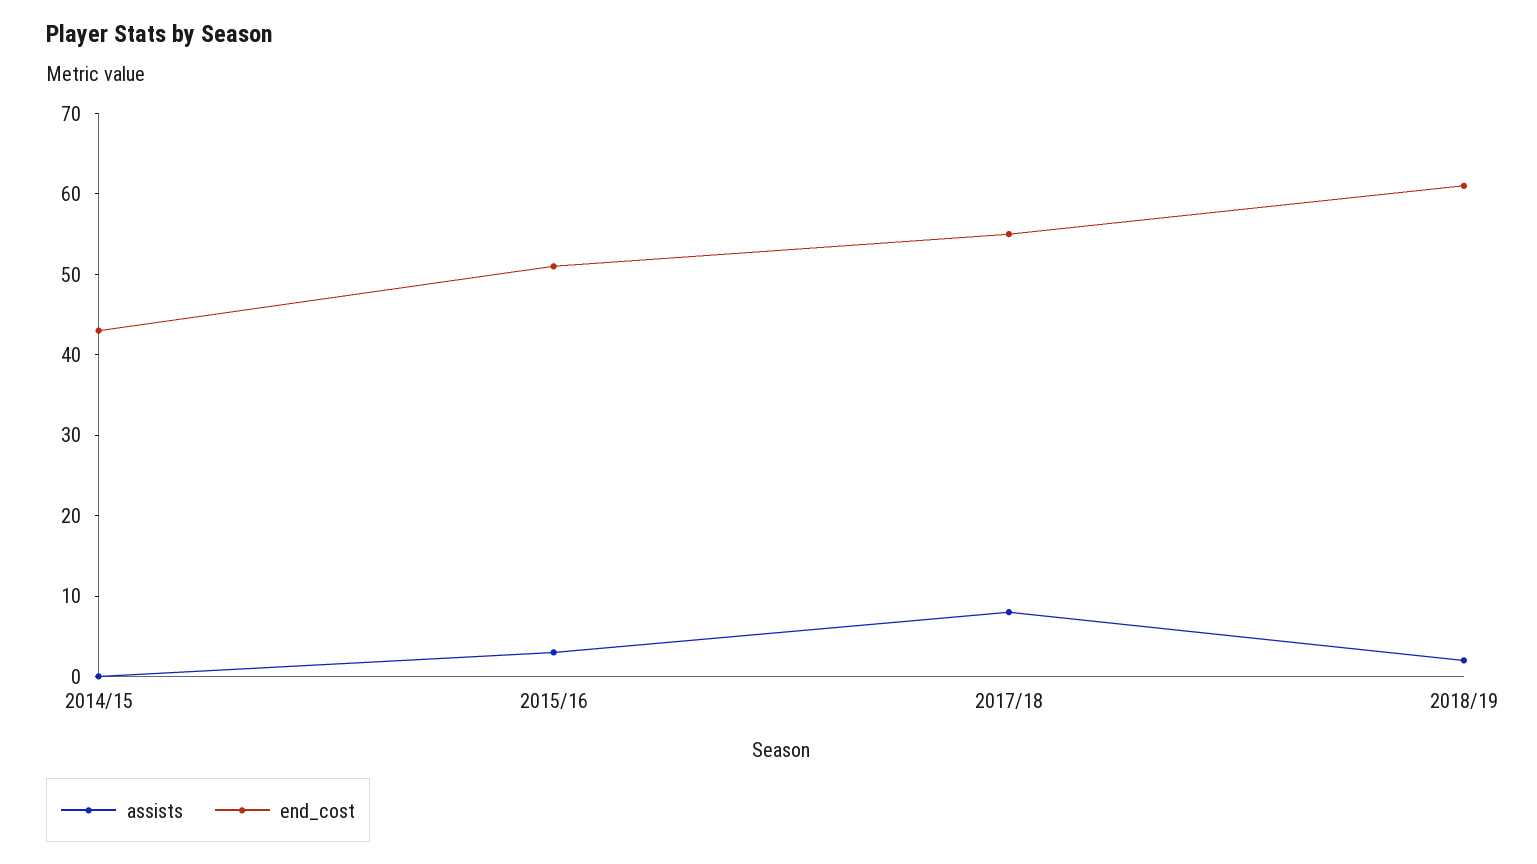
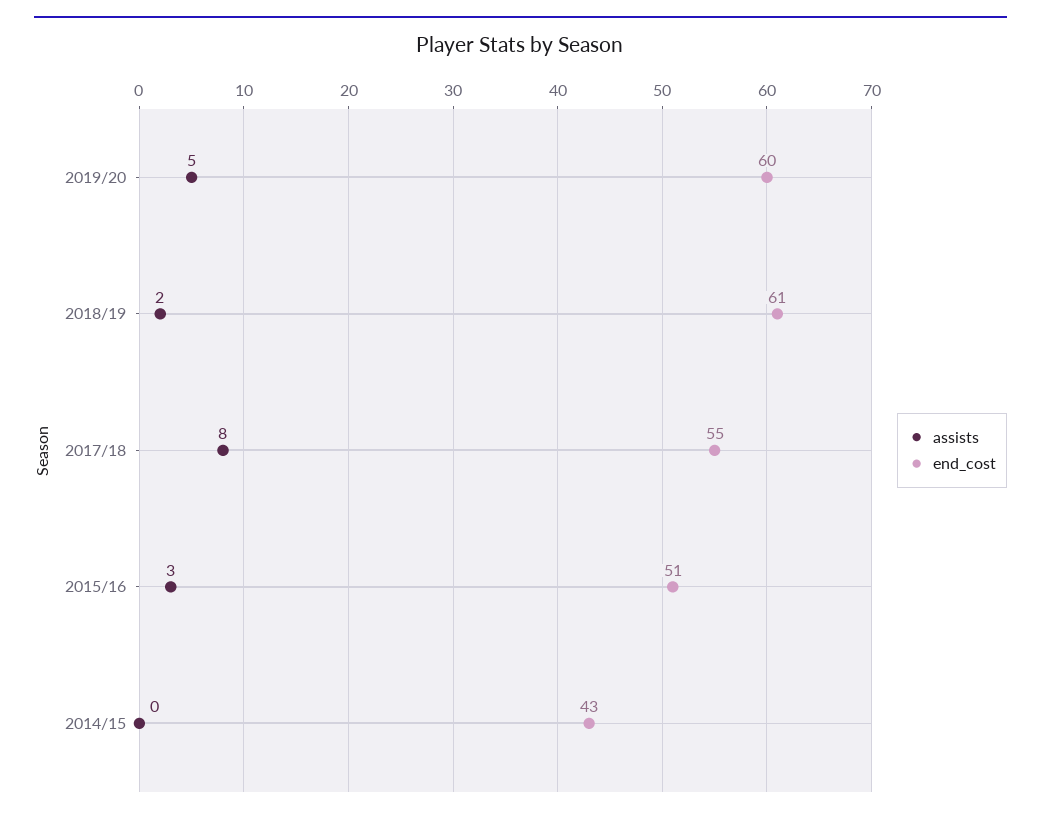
assists, 2019/20: none -> 5
end_cost, 2019/20: none -> 60

